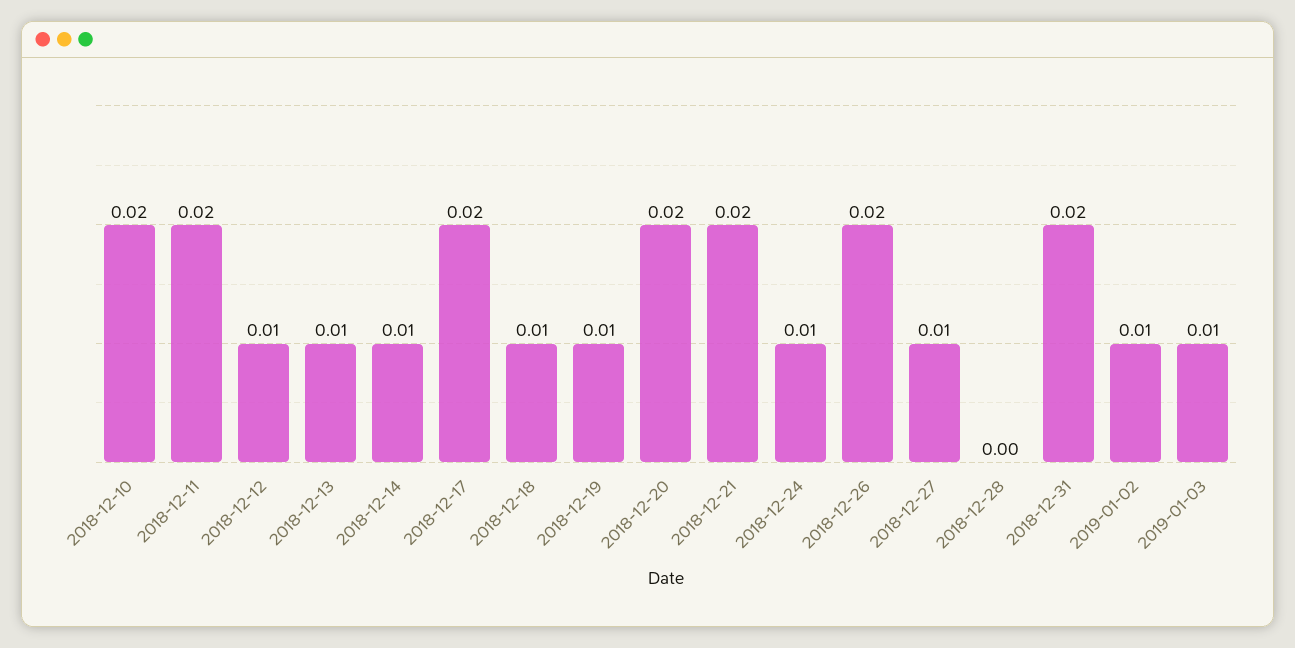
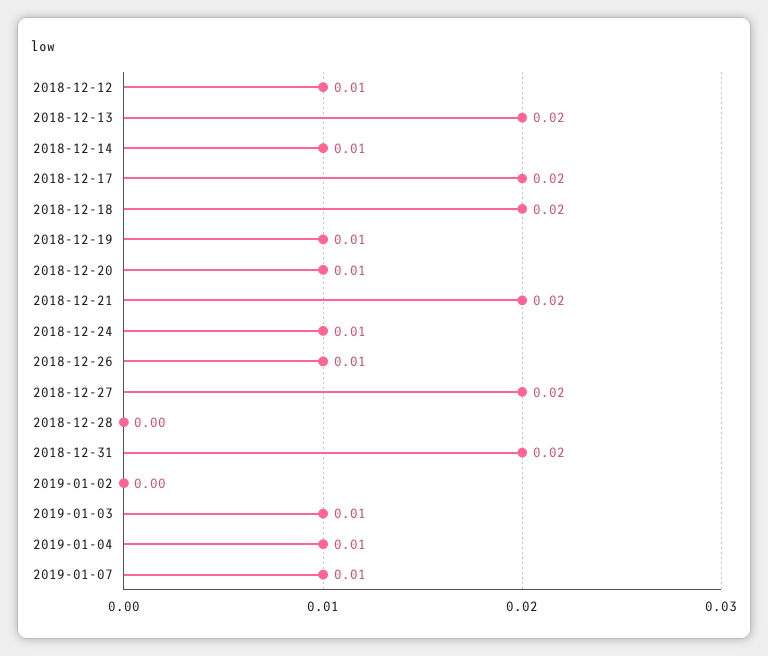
2018-12-10: 0.02 -> none
2018-12-11: 0.02 -> none
2018-12-13: 0.01 -> 0.02
2018-12-18: 0.01 -> 0.02
2018-12-20: 0.02 -> 0.01
2018-12-26: 0.02 -> 0.01
2018-12-27: 0.01 -> 0.02
2019-01-02: 0.01 -> 0
2019-01-04: none -> 0.01
2019-01-07: none -> 0.01

